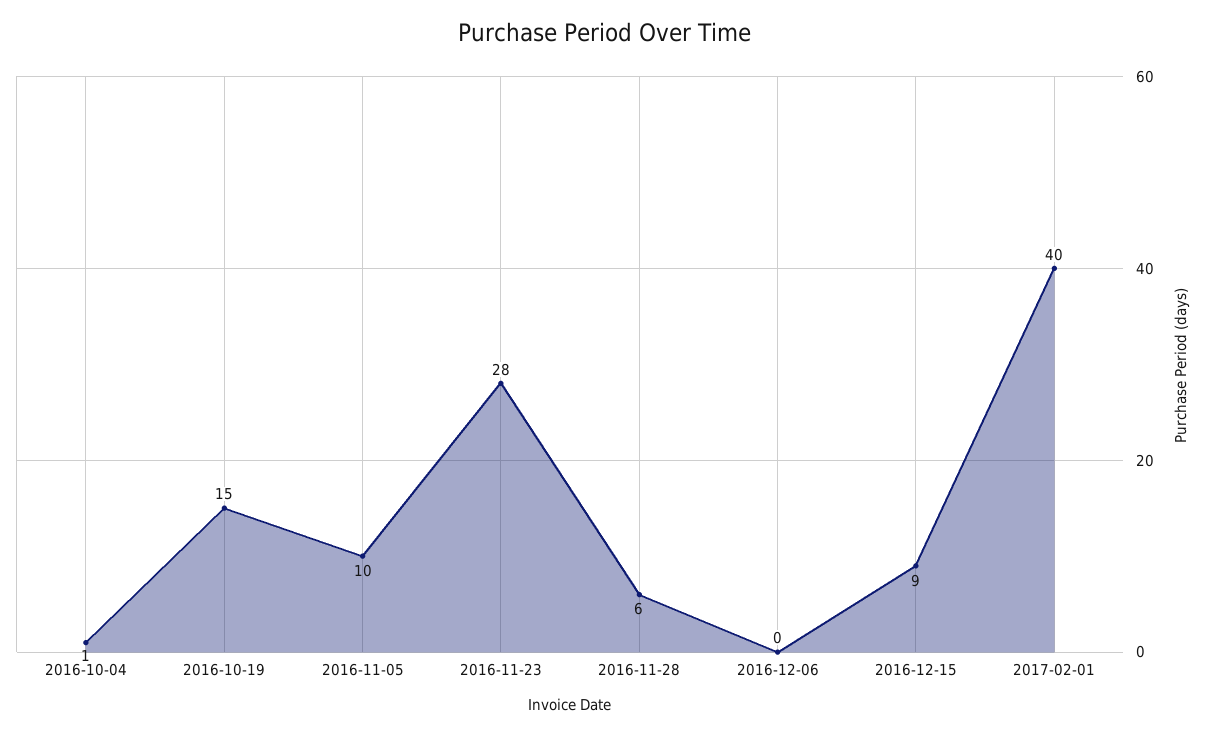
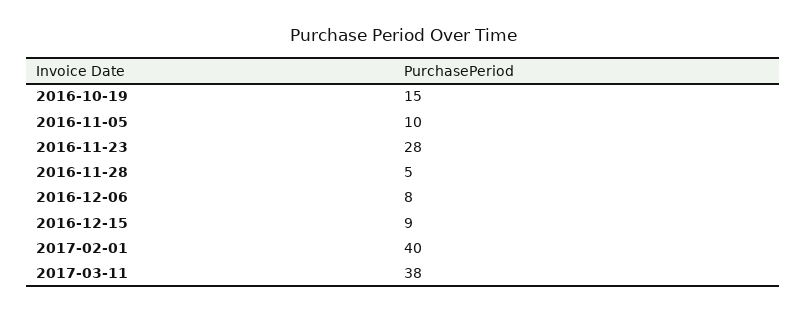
2016-10-04: 1 -> none
2016-11-28: 6 -> 5
2016-12-06: 0 -> 8
2017-03-11: none -> 38

